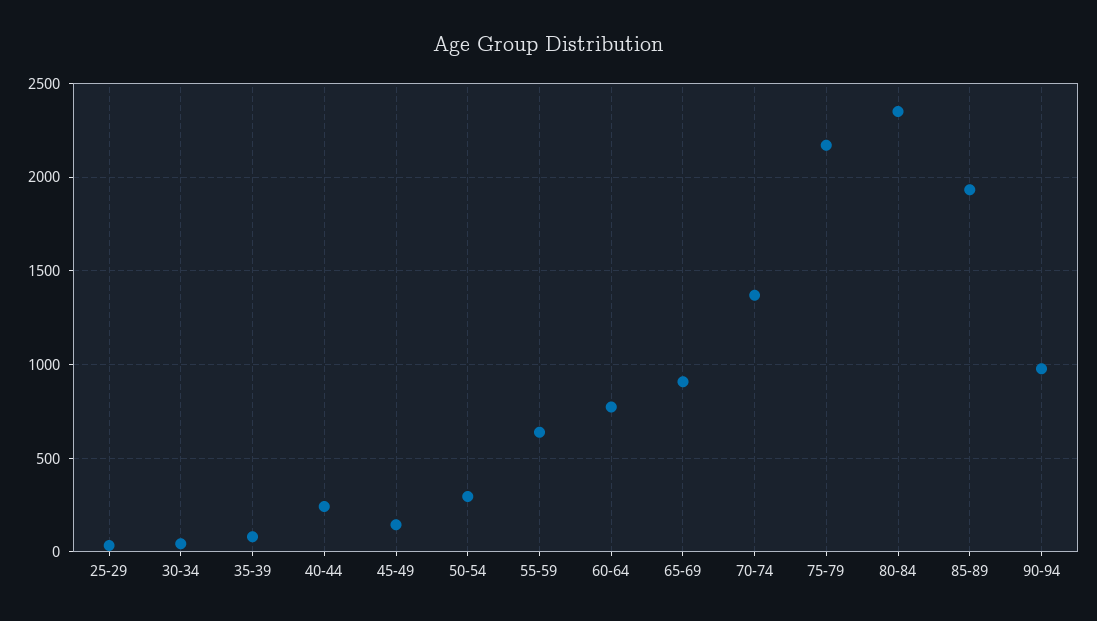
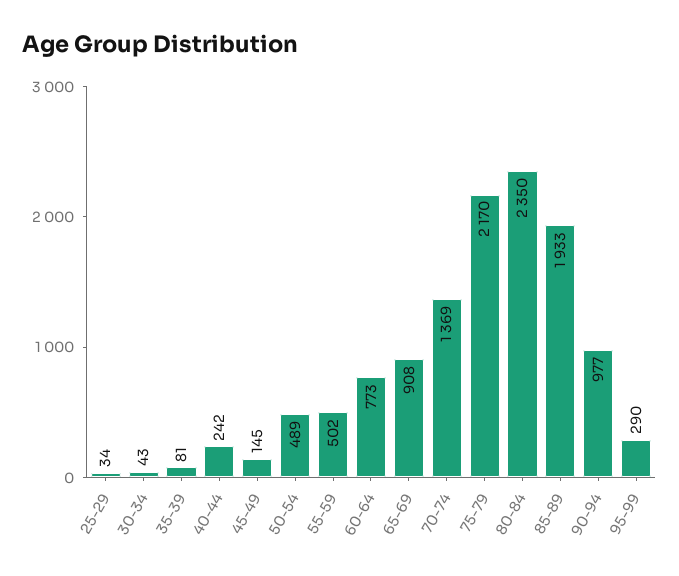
50-54: 300 -> 489
55-59: 650 -> 502
95-99: none -> 290

